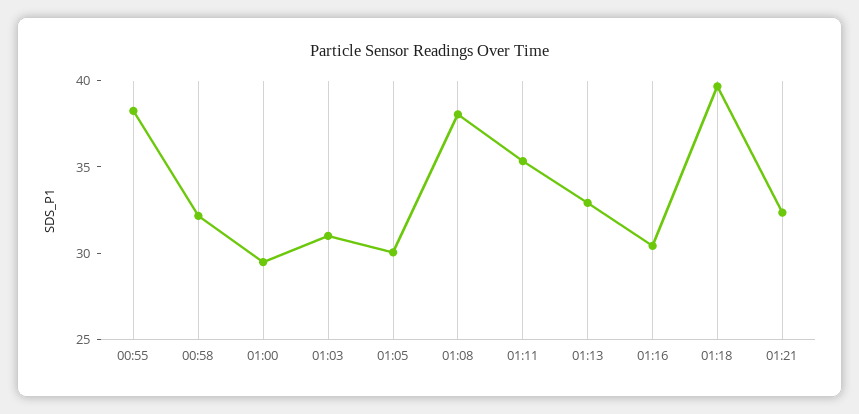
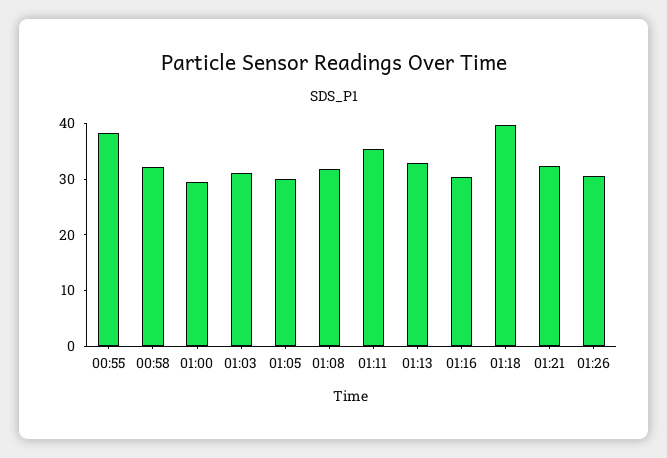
01:08: 38 -> 32
01:26: none -> 30

